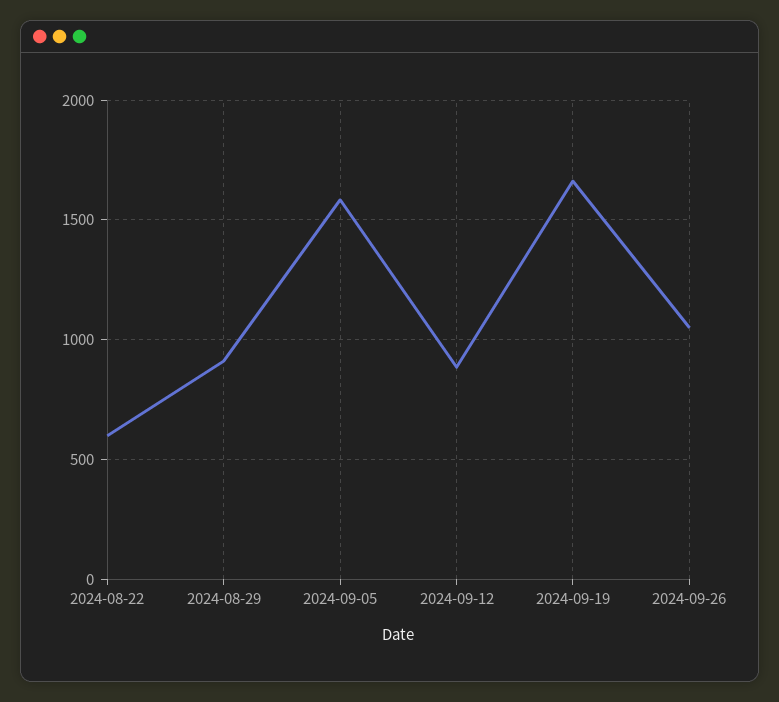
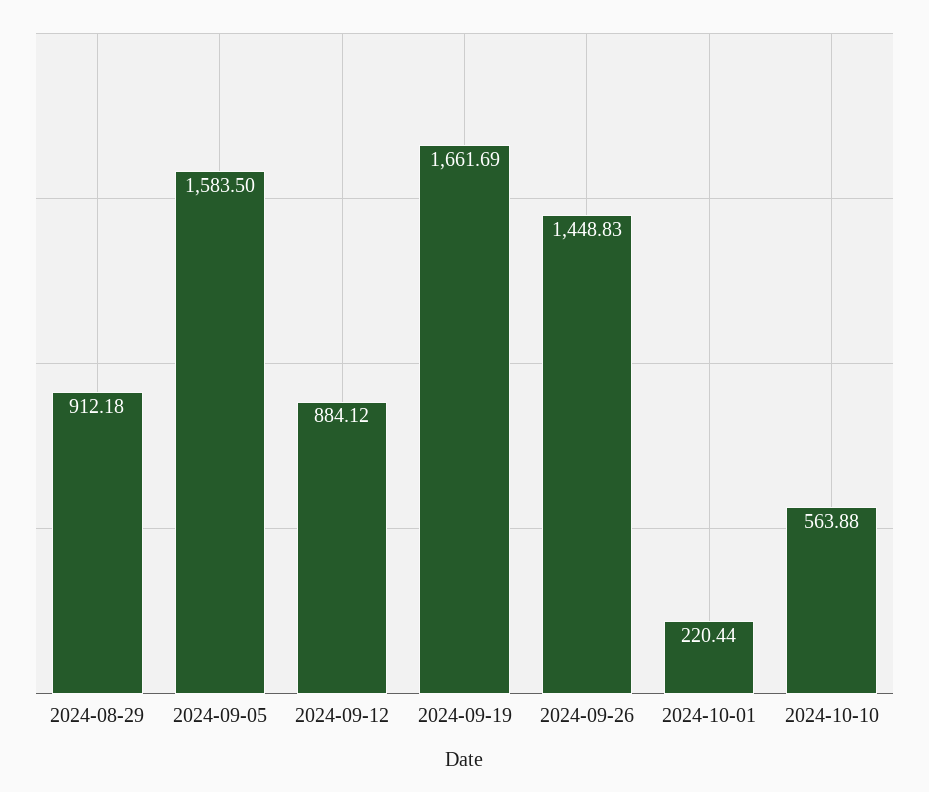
2024-08-22: 600 -> none
2024-09-26: 1050 -> 1448.83
2024-10-01: none -> 220.44
2024-10-10: none -> 563.88

